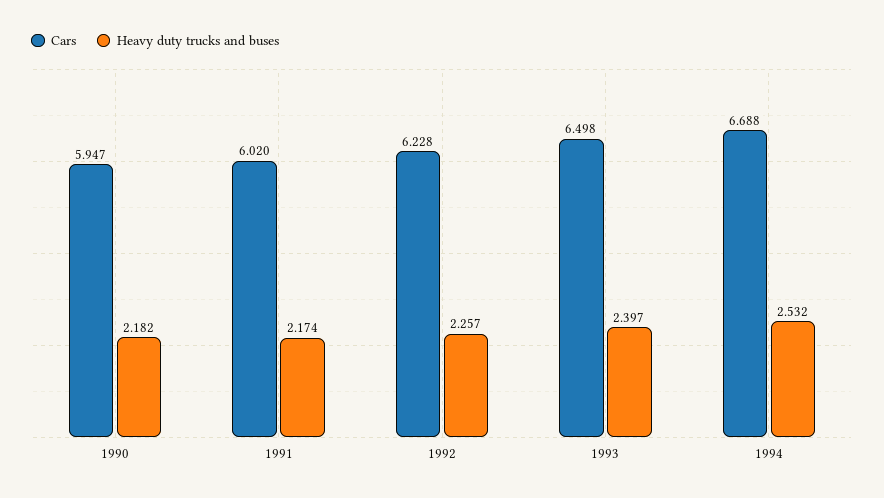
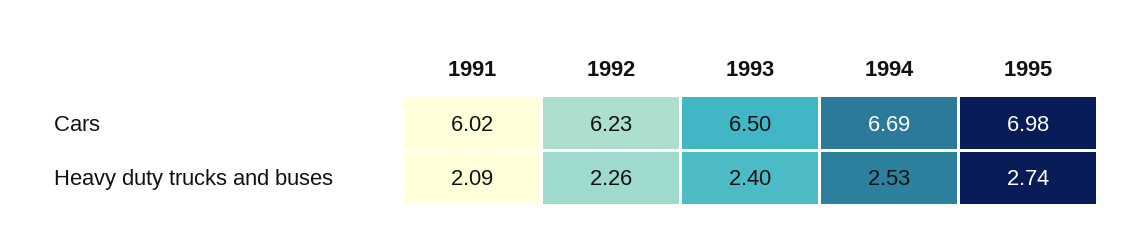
Cars, 1990: 5.947 -> none
Heavy duty trucks and buses, 1990: 2.182 -> none
Heavy duty trucks and buses, 1991: 2.174 -> 2.09
Cars, 1995: none -> 6.98
Heavy duty trucks and buses, 1995: none -> 2.74

